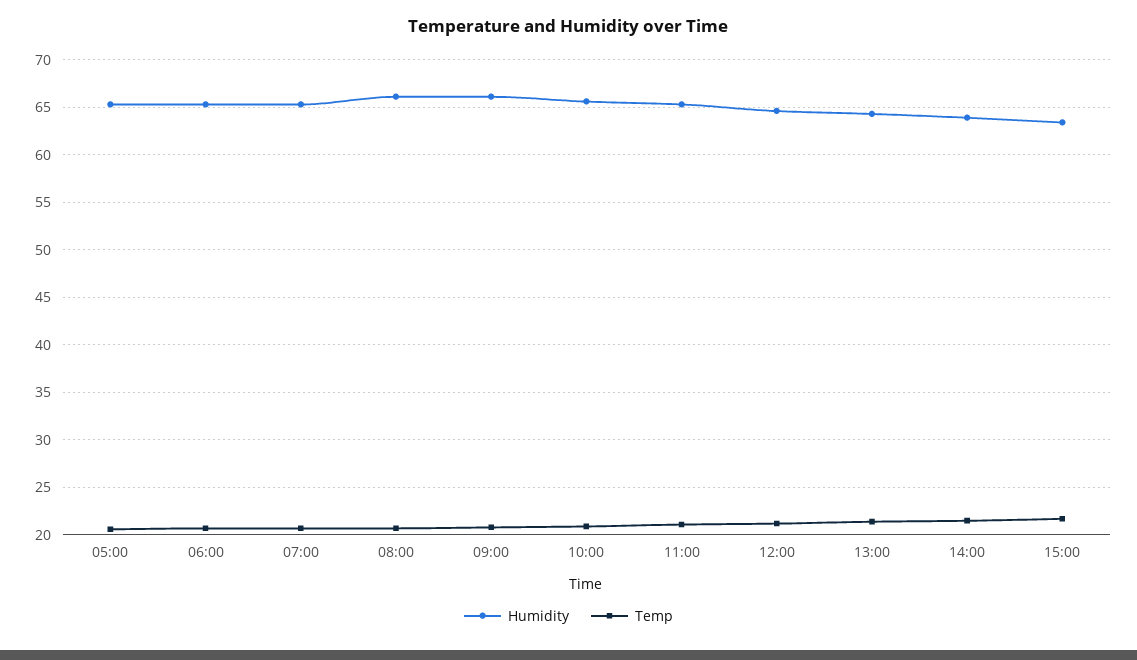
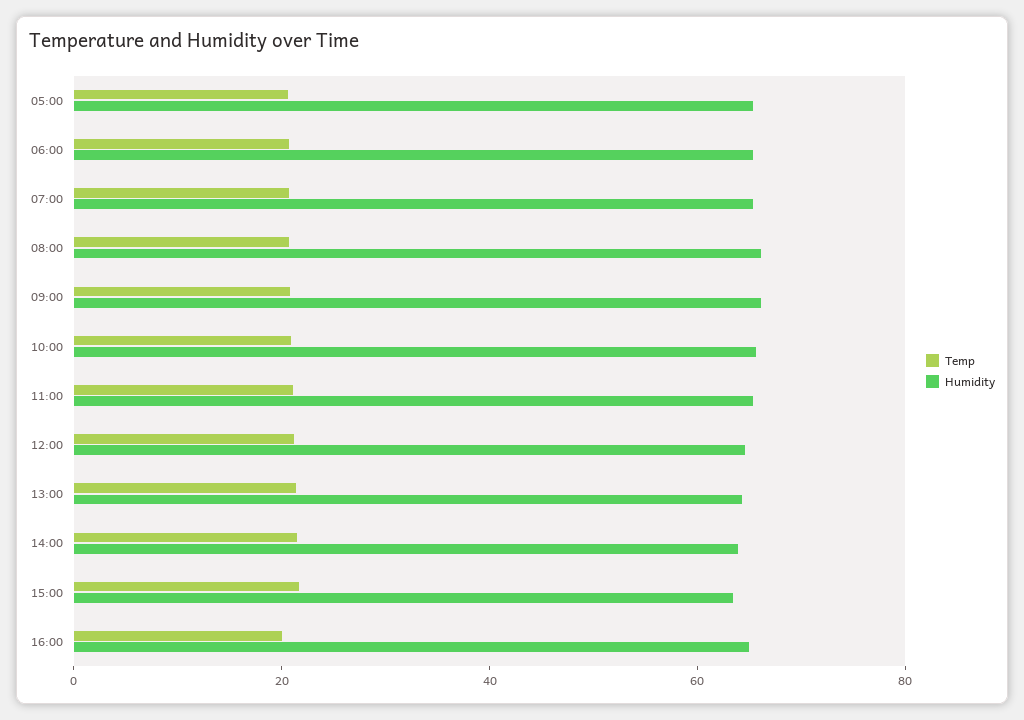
Temp, 16:00: none -> 20
Humidity, 16:00: none -> 65

